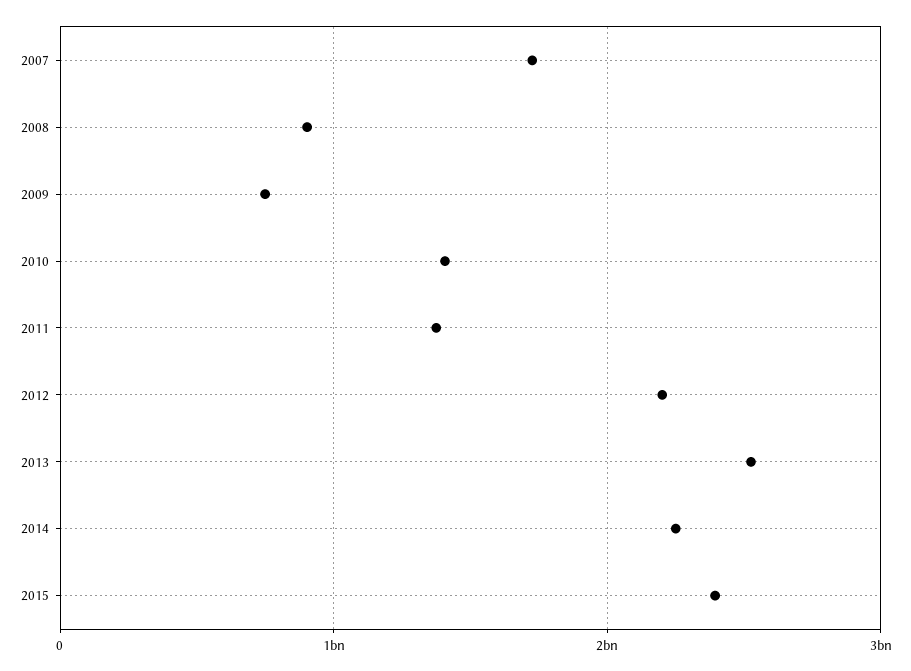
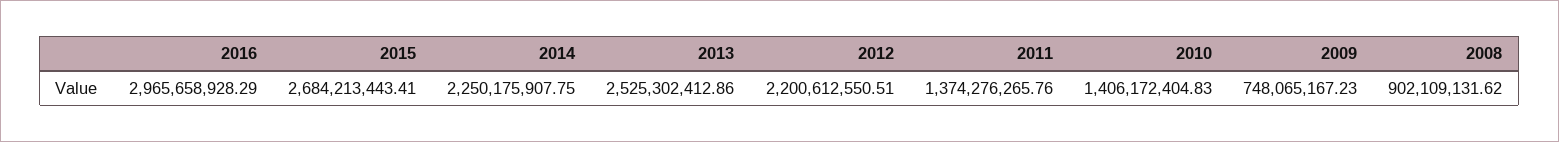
2007: 1700000000 -> none
2015: 2400000000 -> 2684213443.41
2016: none -> 2965658928.29

